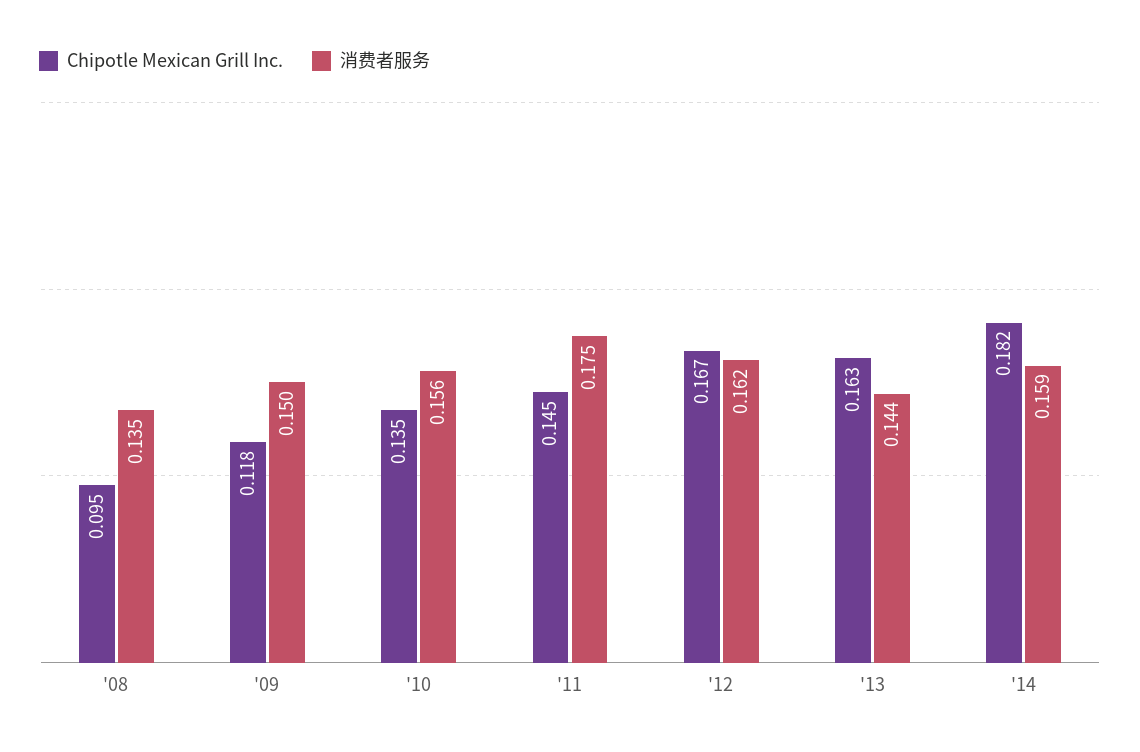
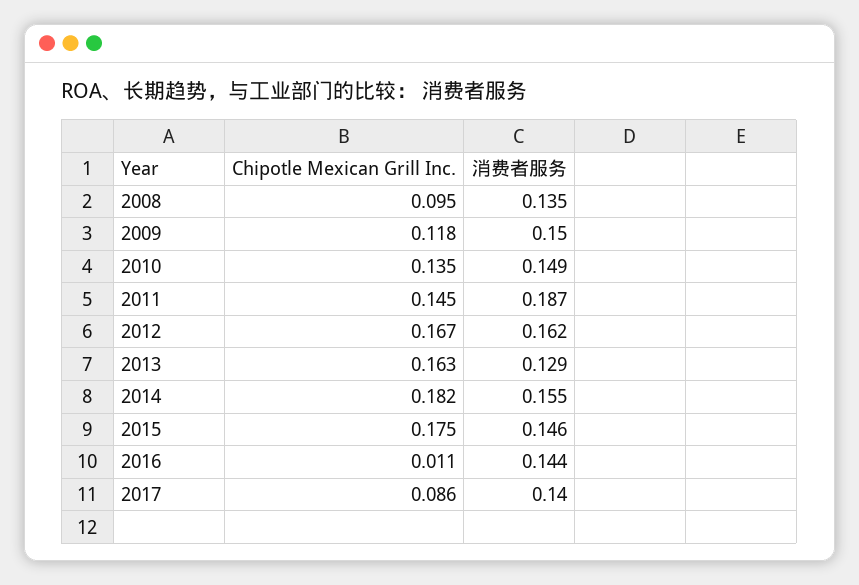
消费者服务, '10: 0.156 -> 0.149
消费者服务, '11: 0.175 -> 0.187
消费者服务, '13: 0.144 -> 0.129
消费者服务, '14: 0.159 -> 0.155
Chipotle Mexican Grill Inc., 2015: none -> 0.175
消费者服务, 2015: none -> 0.146
Chipotle Mexican Grill Inc., 2016: none -> 0.011
消费者服务, 2016: none -> 0.144
Chipotle Mexican Grill Inc., 2017: none -> 0.086
消费者服务, 2017: none -> 0.14

